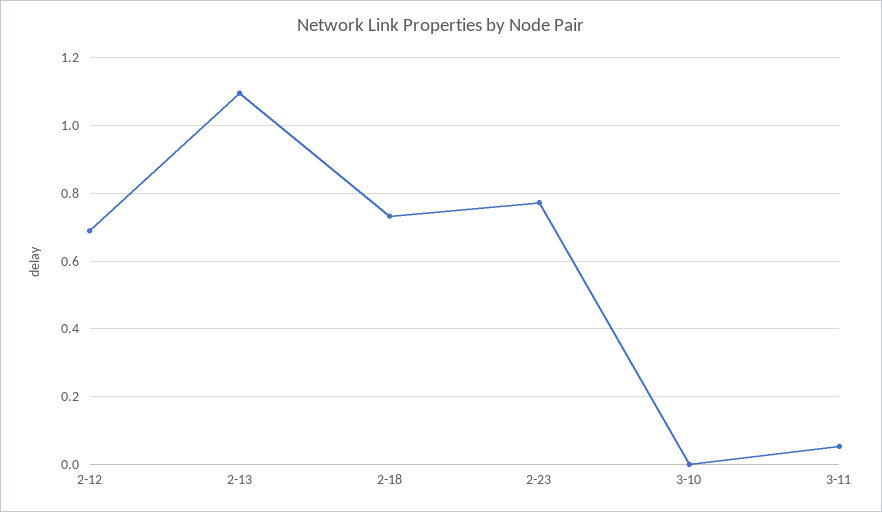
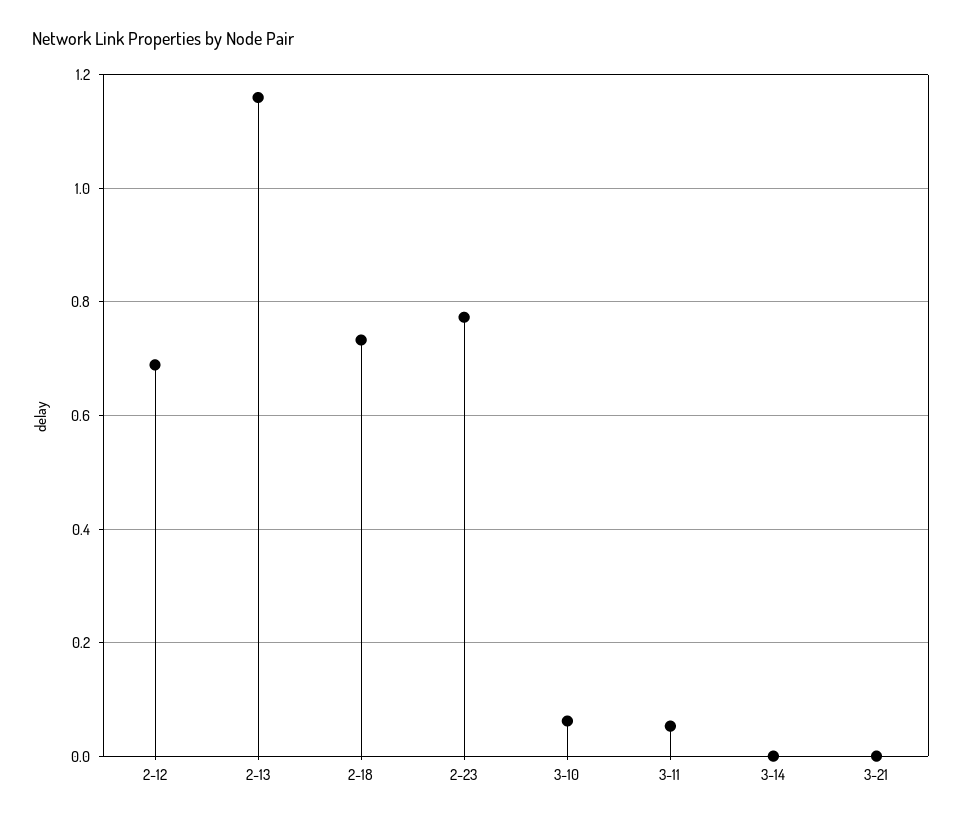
2-13: 1.1 -> 1.16
3-10: 0 -> 0.06
3-14: none -> 0
3-21: none -> 0

